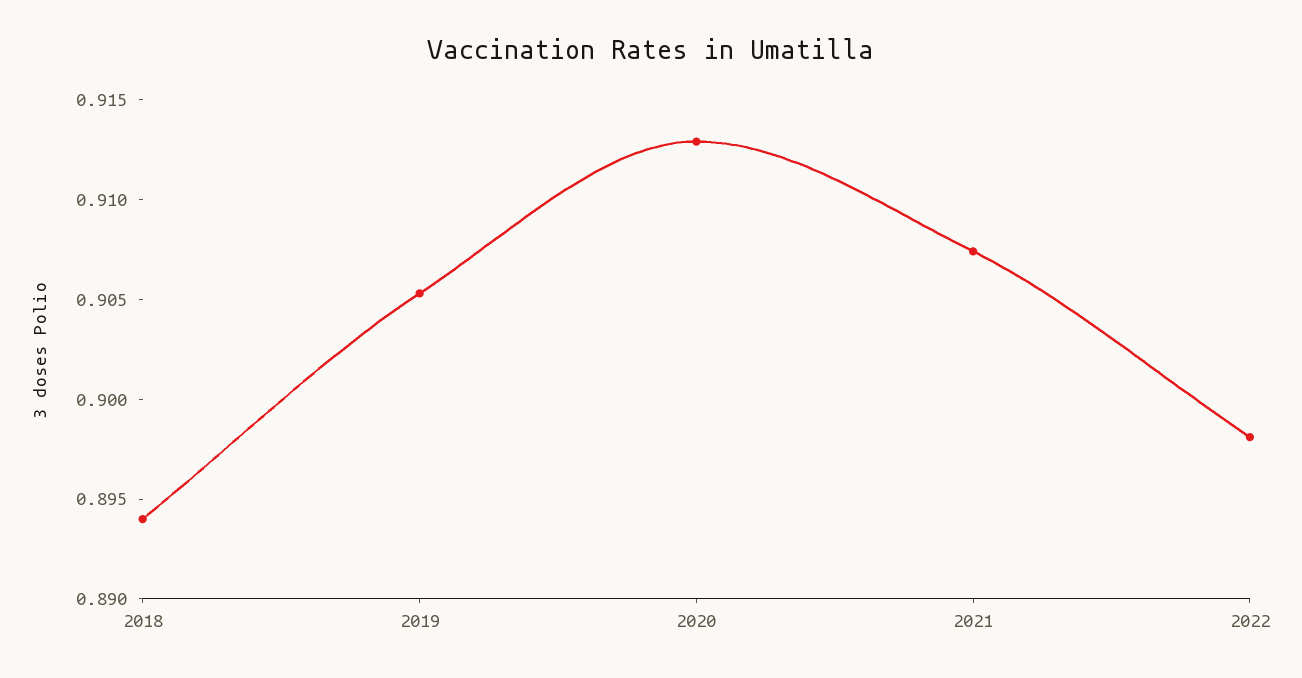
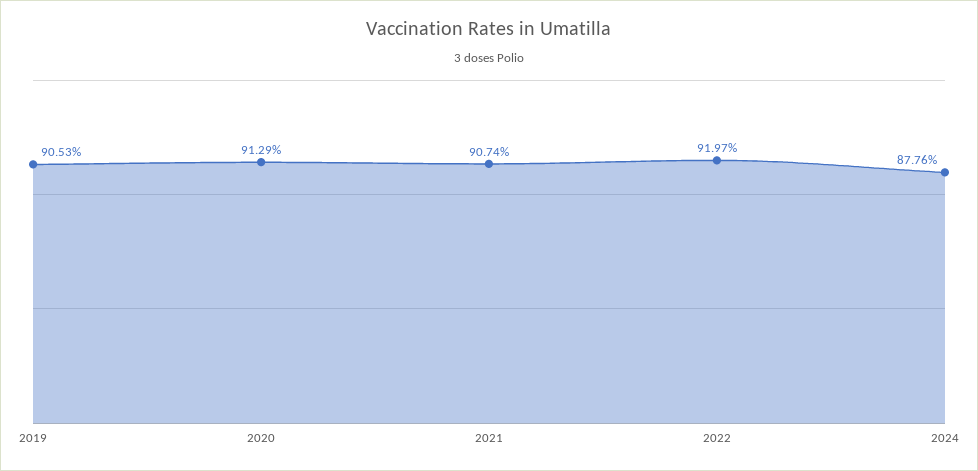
2018: 0.894 -> none
2022: 0.898 -> 0.9197
2024: none -> 0.8776

